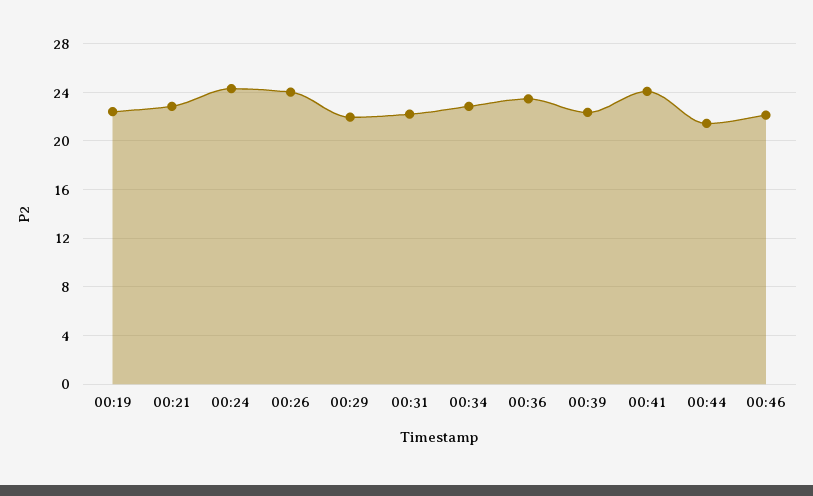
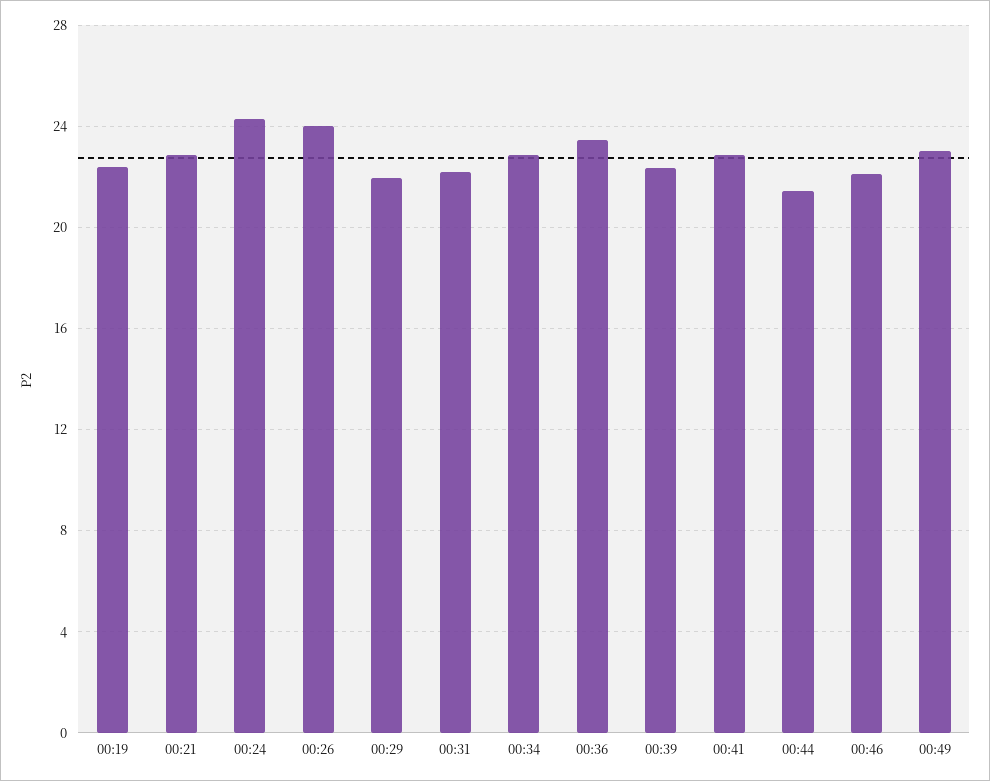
00:41: 24 -> 23
00:49: none -> 23

